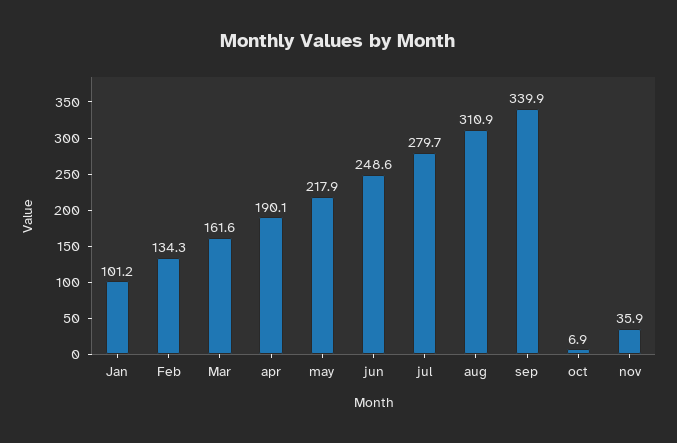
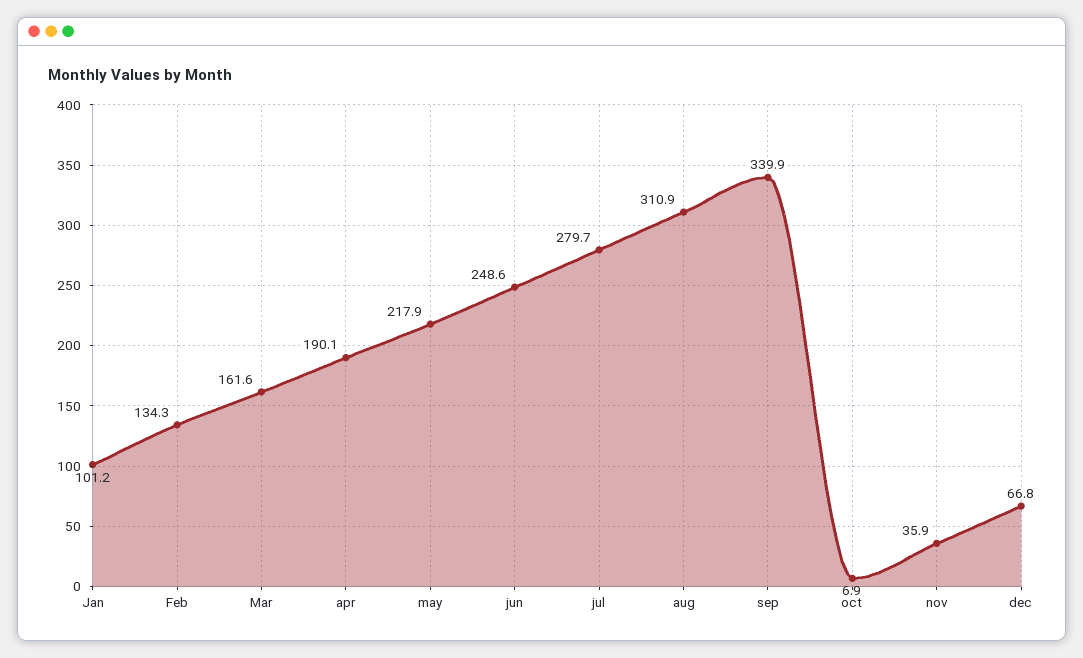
dec: none -> 66.8

